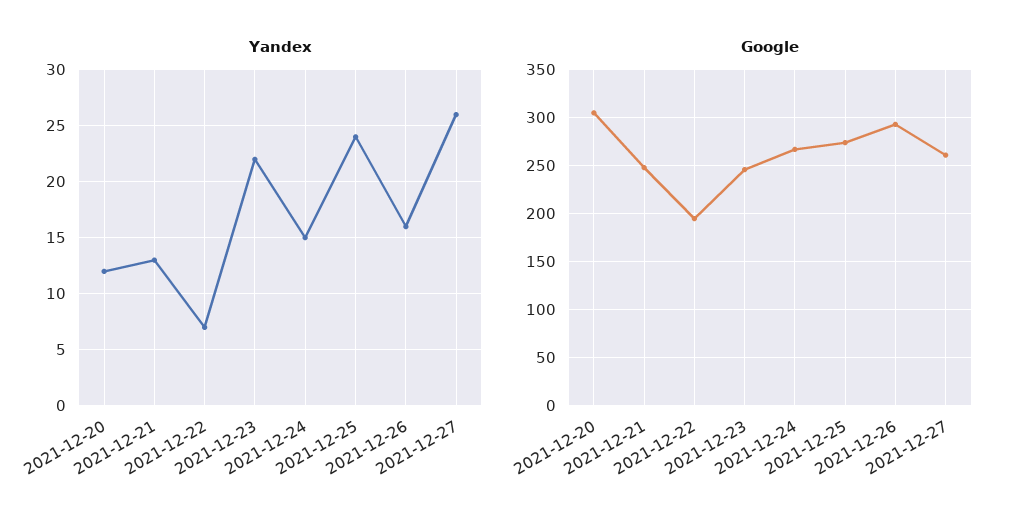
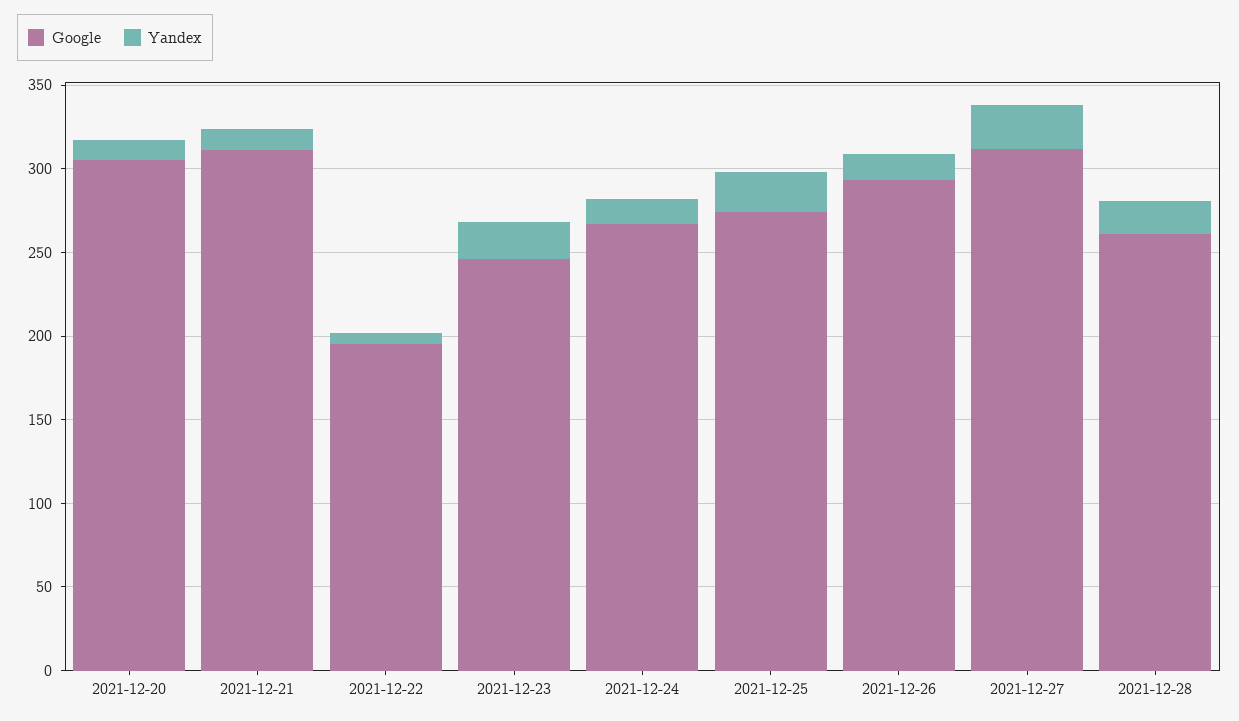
Google, 2021-12-21: 250 -> 310
Google, 2021-12-27: 260 -> 310
Google, 2021-12-28: none -> 260
Yandex, 2021-12-28: none -> 20

